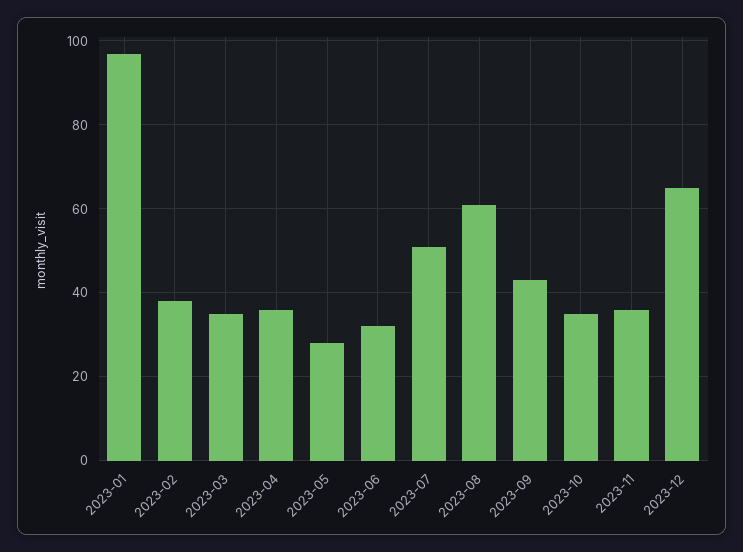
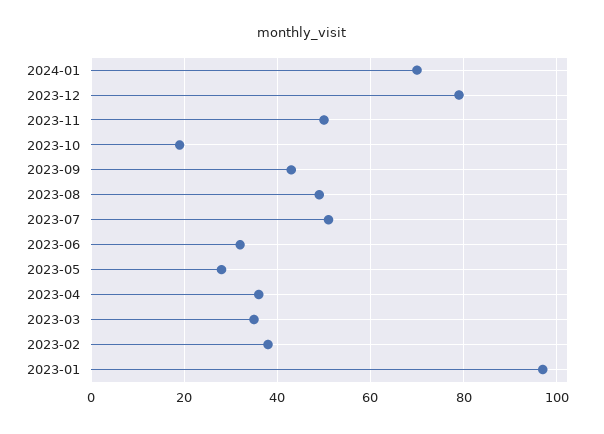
2023-08: 60 -> 50
2023-10: 35 -> 20
2023-11: 35 -> 50
2023-12: 65 -> 80
2024-01: none -> 70

